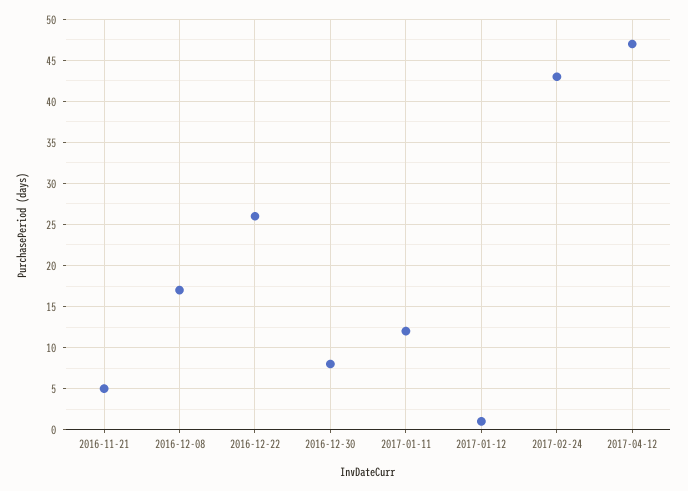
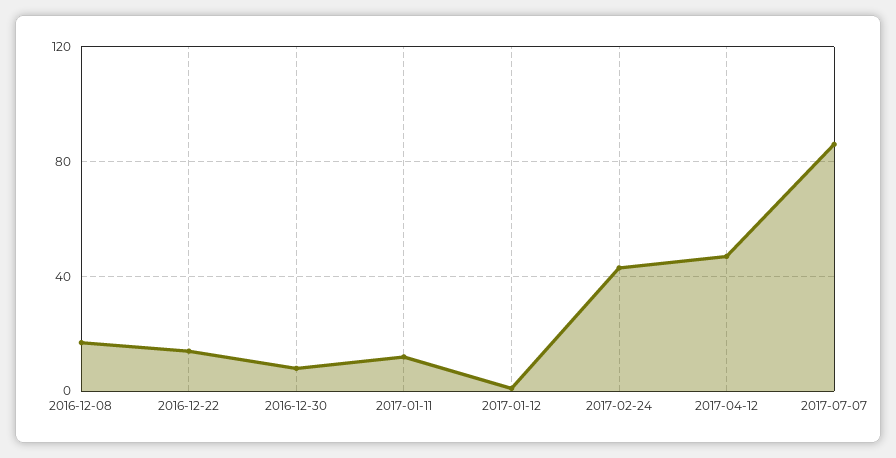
2016-11-21: 5 -> none
2016-12-22: 26 -> 15
2017-07-07: none -> 85

